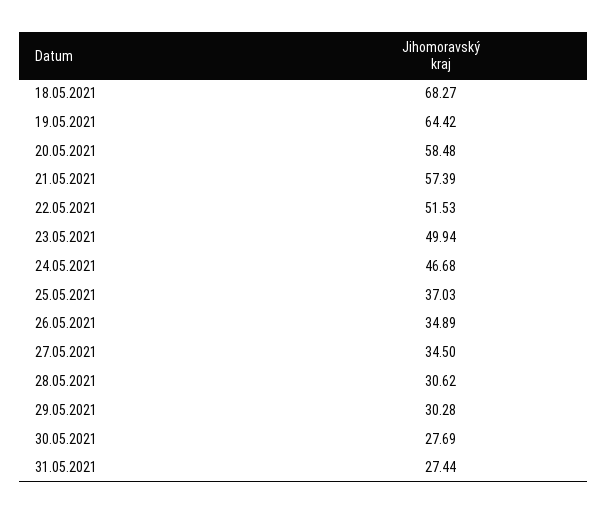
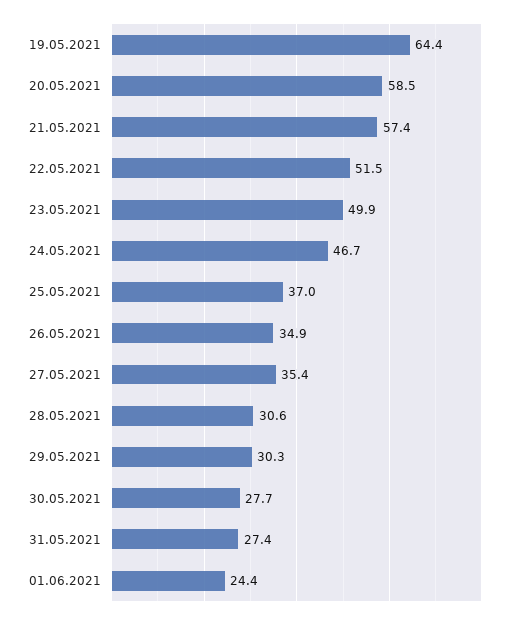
18.05.2021: 68.27 -> none
27.05.2021: 34.5 -> 35.4
01.06.2021: none -> 24.4

